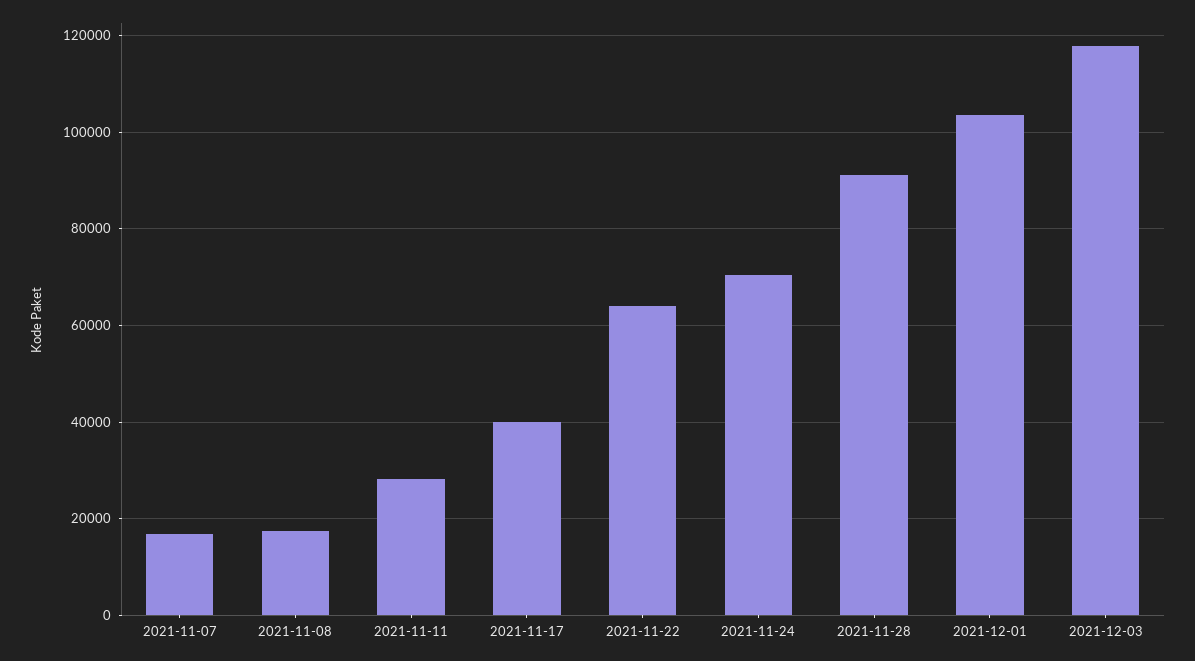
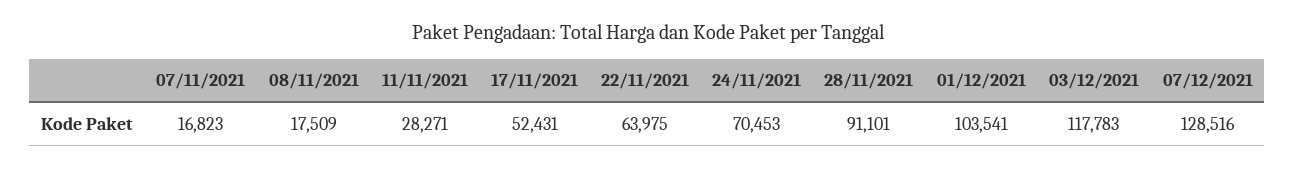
2021-11-17: 40000 -> 52431
07/12/2021: none -> 128516

